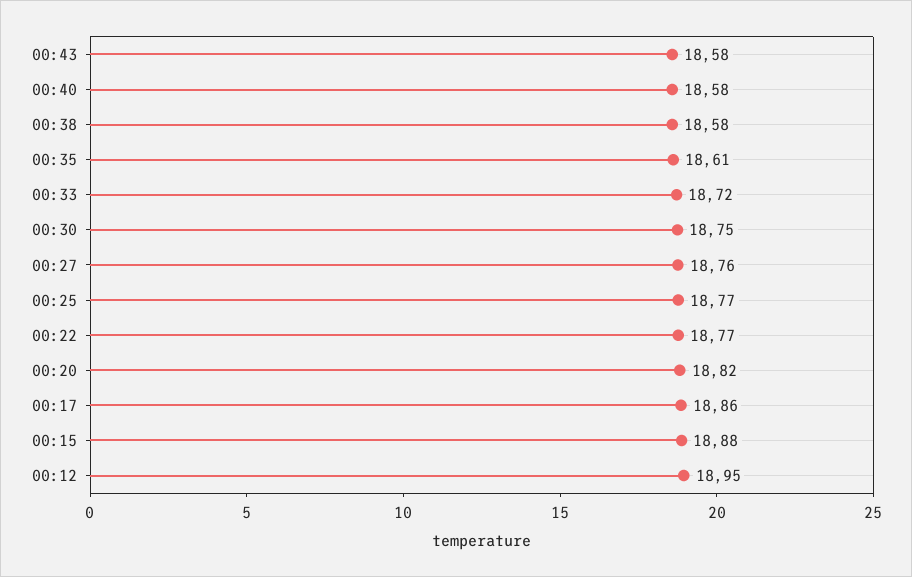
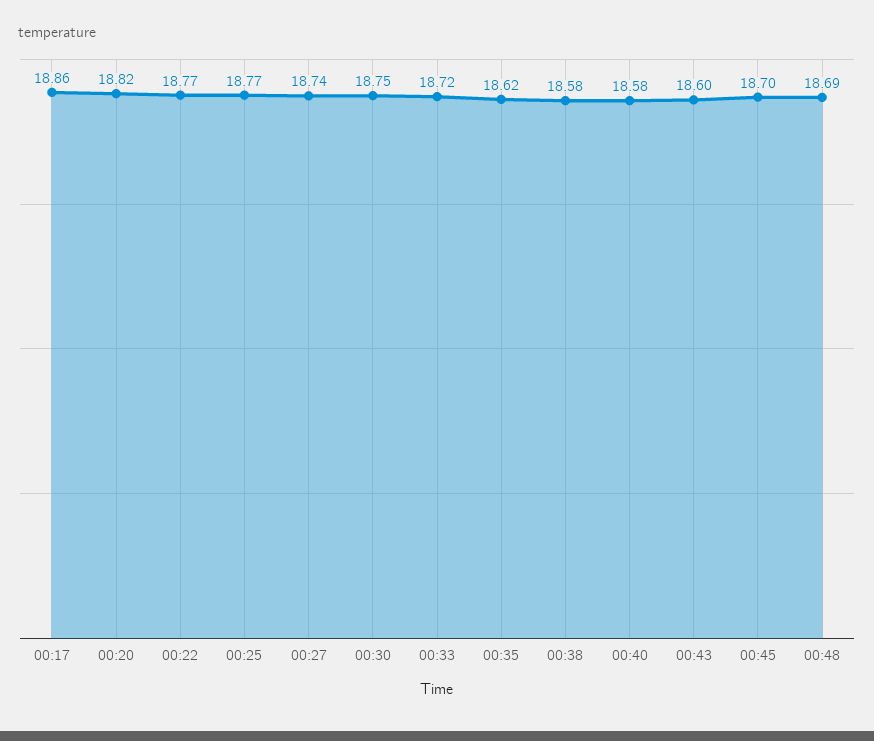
00:43: 18.58 -> 18.6
00:35: 18.61 -> 18.62
00:27: 18.76 -> 18.74
00:15: 18.88 -> none
00:12: 18.95 -> none
00:45: none -> 18.7
00:48: none -> 18.69

